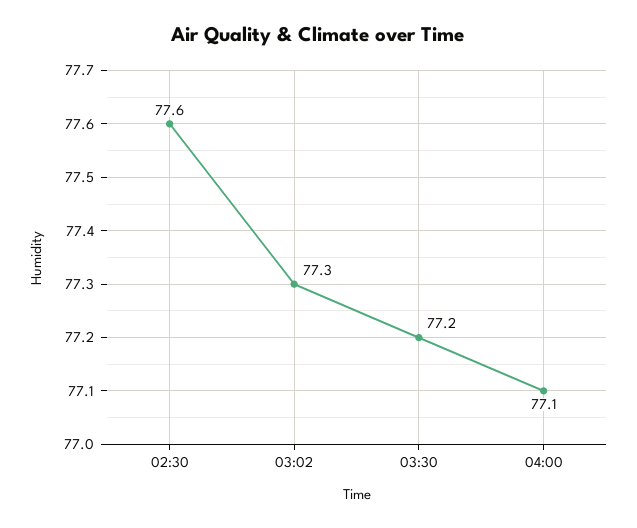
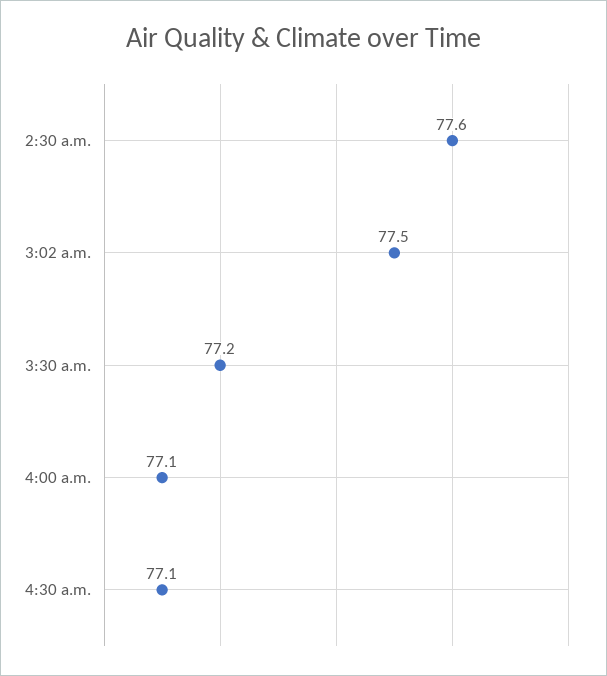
03:02: 77.3 -> 77.5
4:30 a.m.: none -> 77.1

